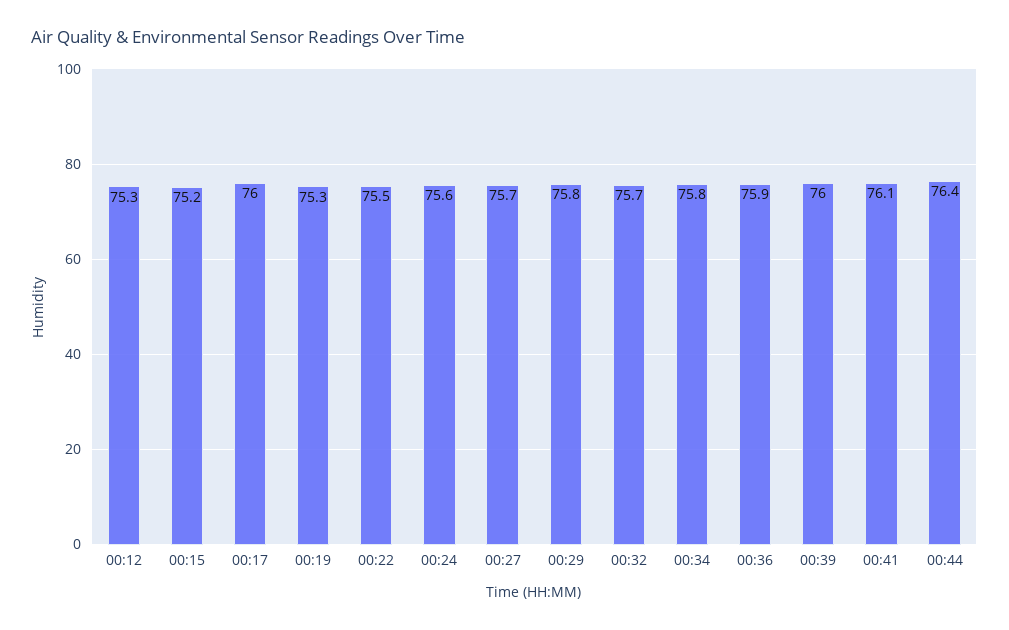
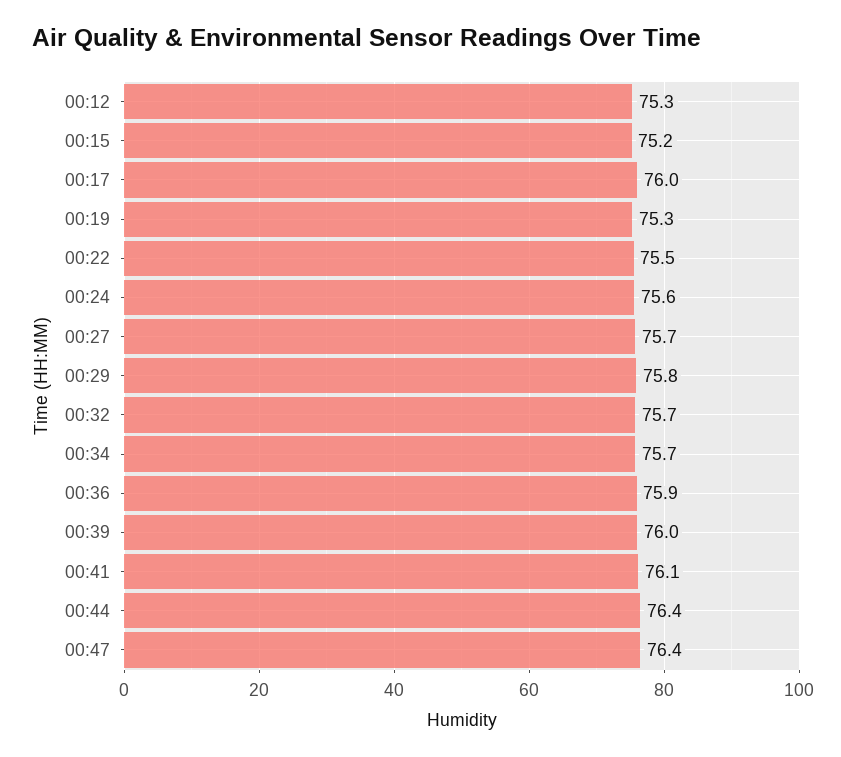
00:34: 75.8 -> 75.7
00:47: none -> 76.4

